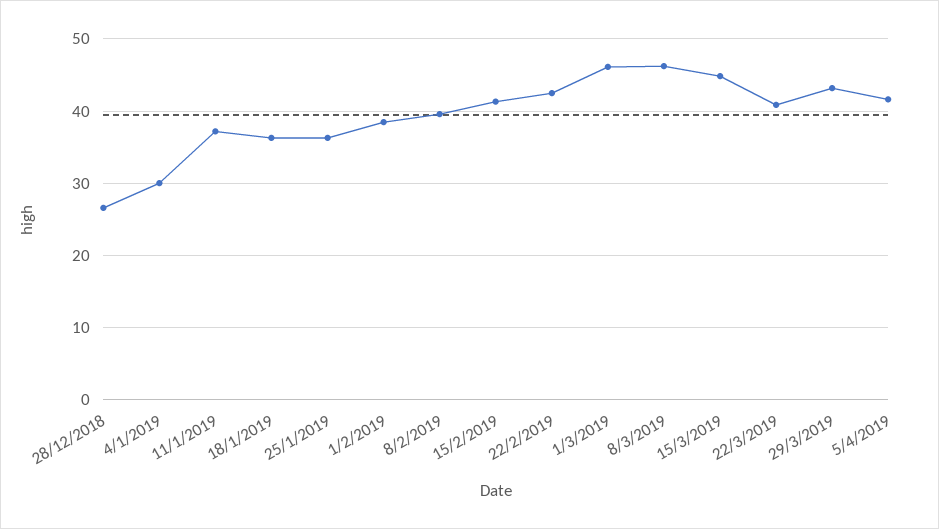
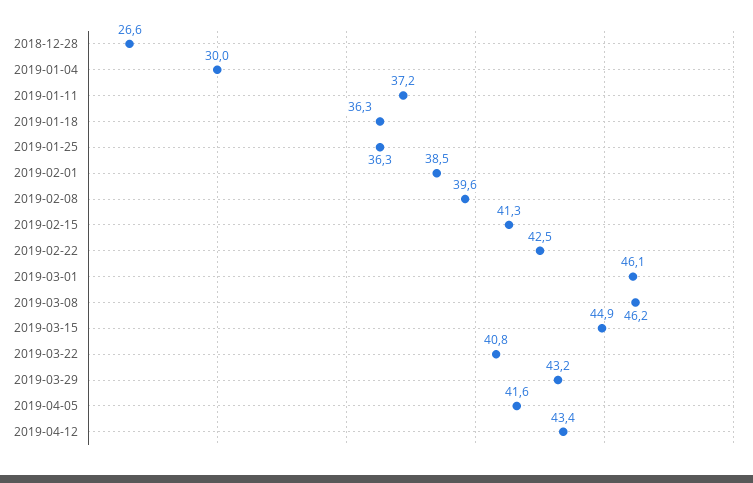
2019-04-12: none -> 43.4

